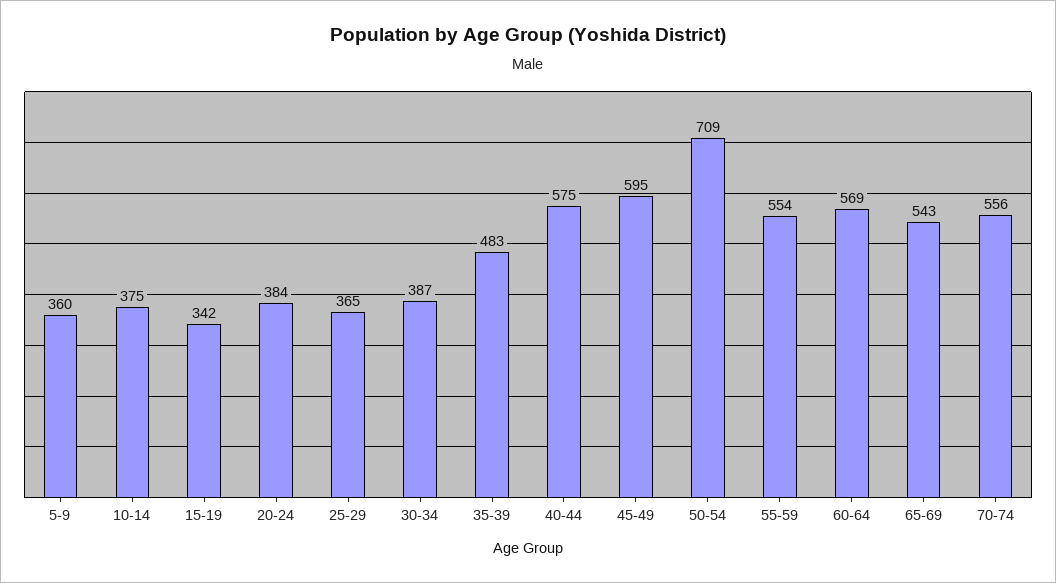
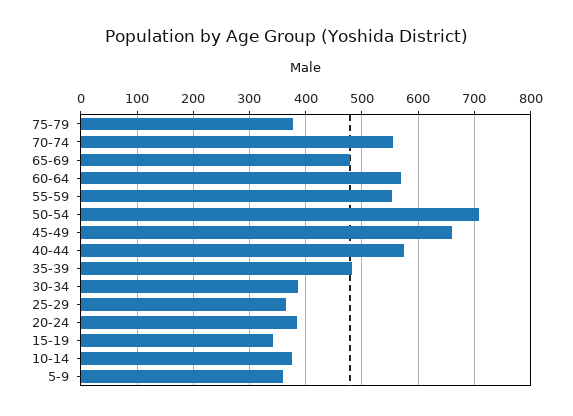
45-49: 595 -> 660
65-69: 543 -> 480
75-79: none -> 380

